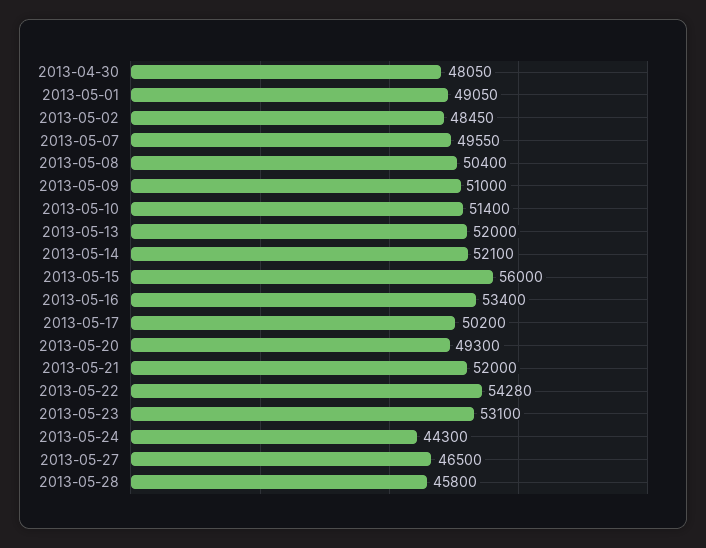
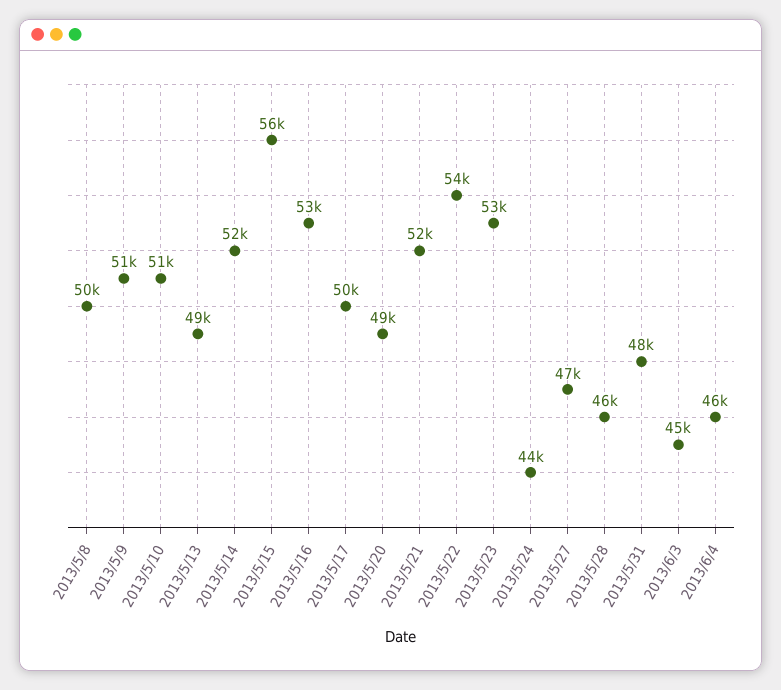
2013-04-30: 48050 -> none
2013-05-01: 49050 -> none
2013-05-02: 48450 -> none
2013-05-07: 49550 -> none
2013-05-13: 52000 -> 49000
2013/5/31: none -> 48000
2013/6/3: none -> 45000
2013/6/4: none -> 46000

